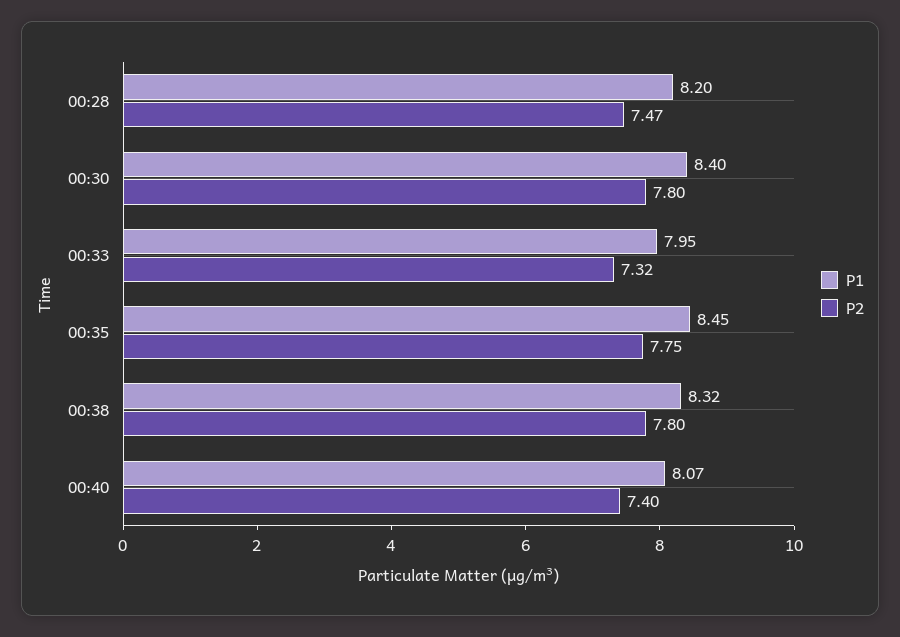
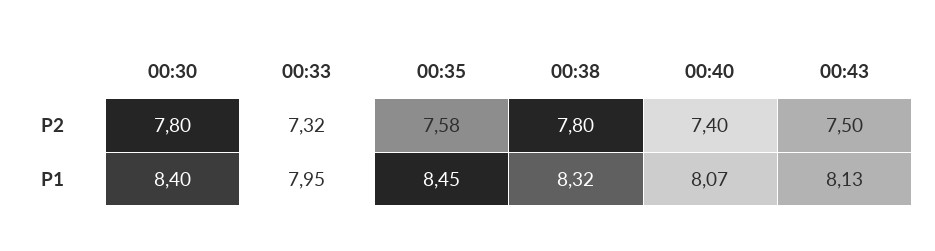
P1, 00:28: 8.2 -> none
P2, 00:28: 7.47 -> none
P2, 00:35: 7.75 -> 7.58
P2, 00:43: none -> 7.5
P1, 00:43: none -> 8.13

